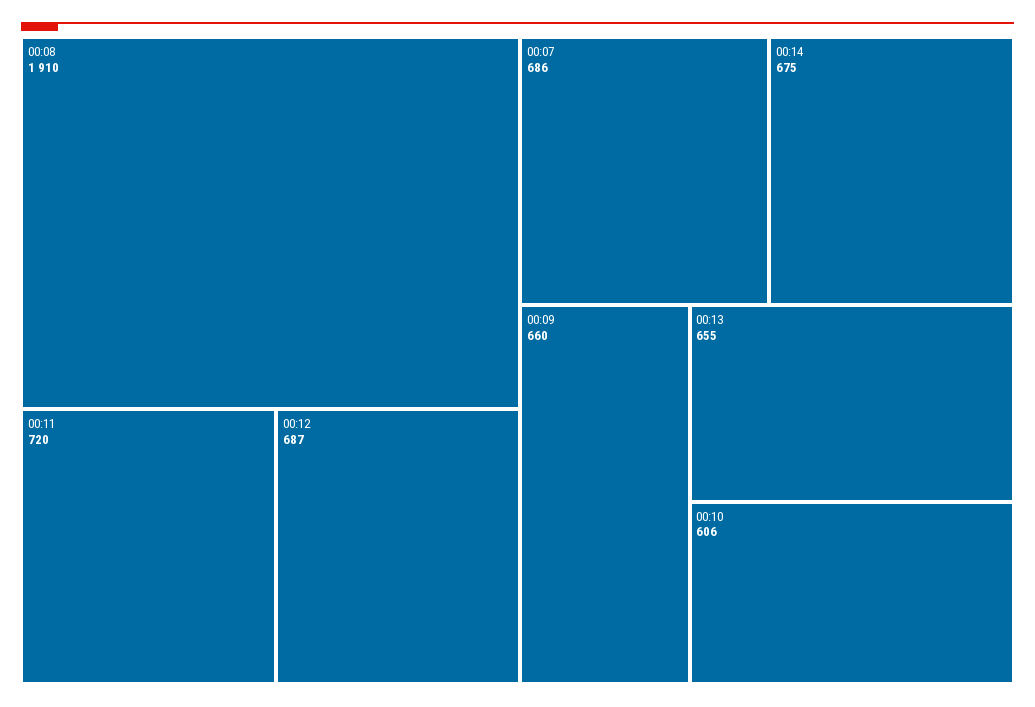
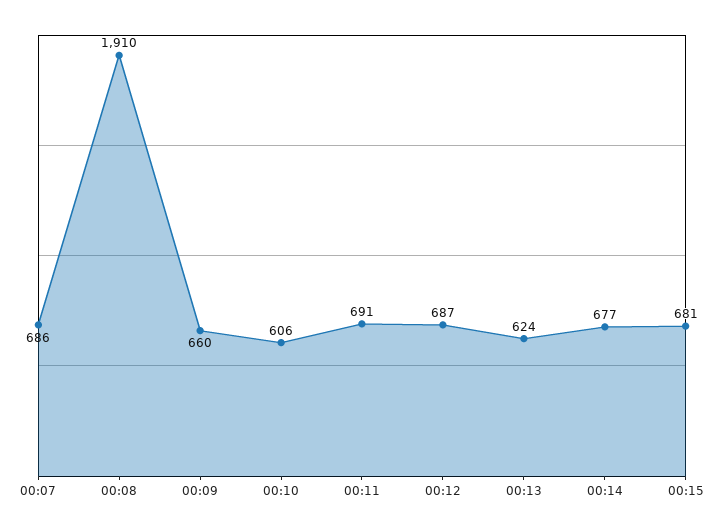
00:11: 720 -> 691
00:14: 675 -> 677
00:13: 655 -> 624
00:15: none -> 681

